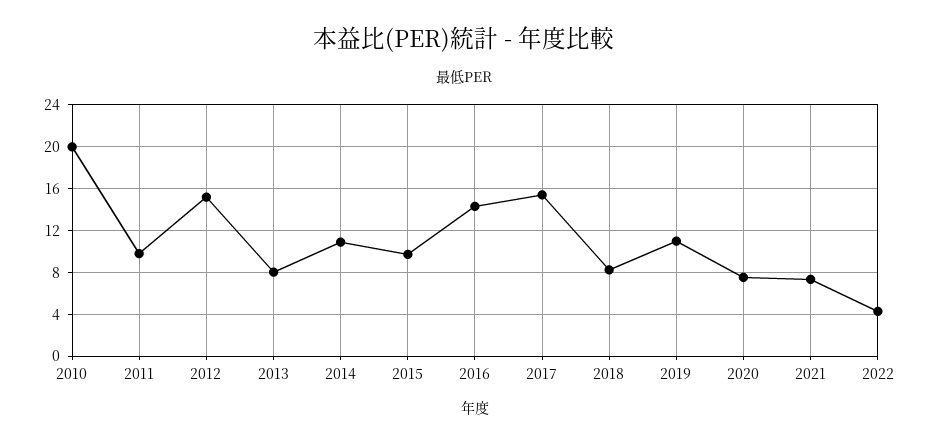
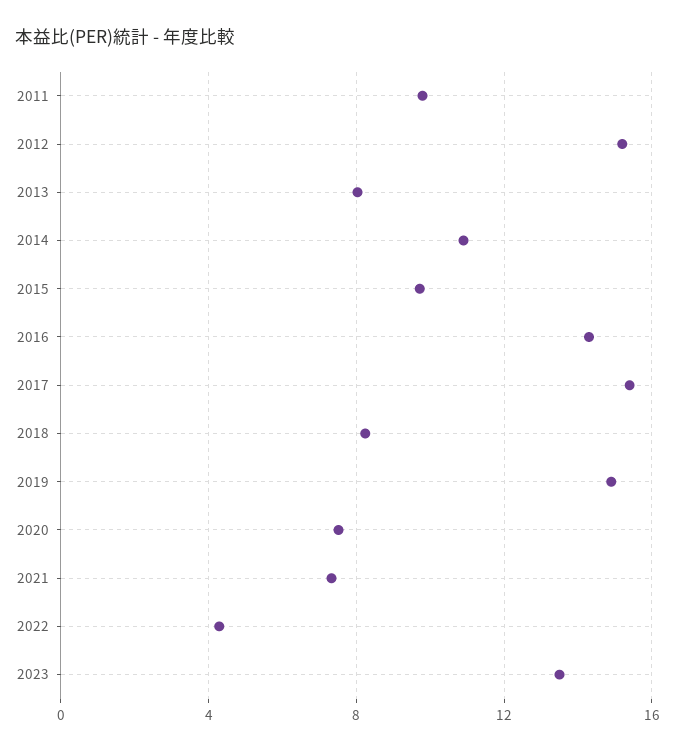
2010: 20 -> none
2019: 11 -> 15
2023: none -> 13.5

